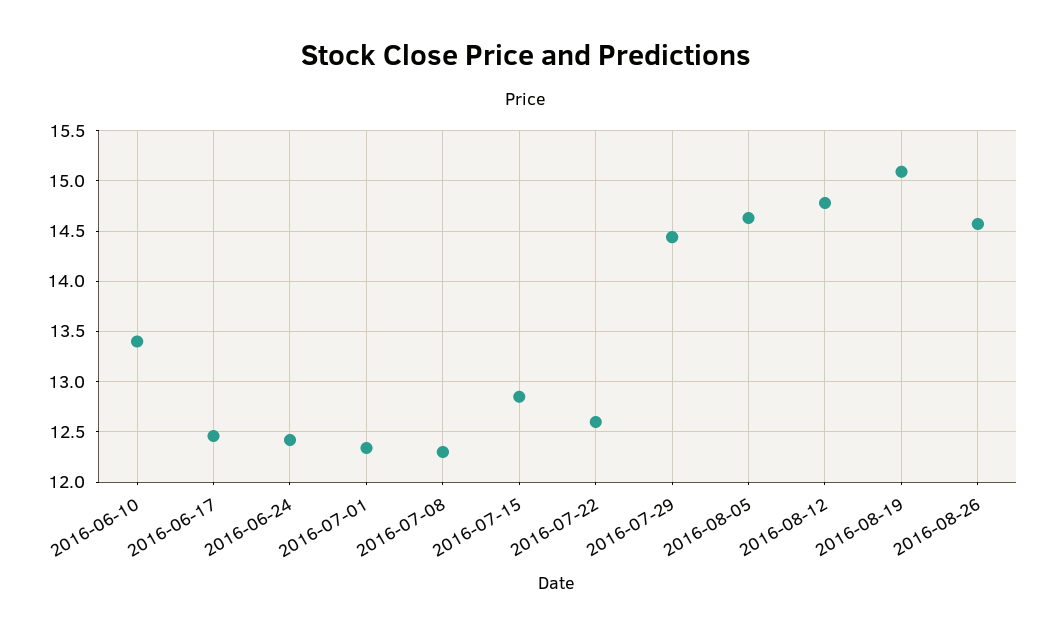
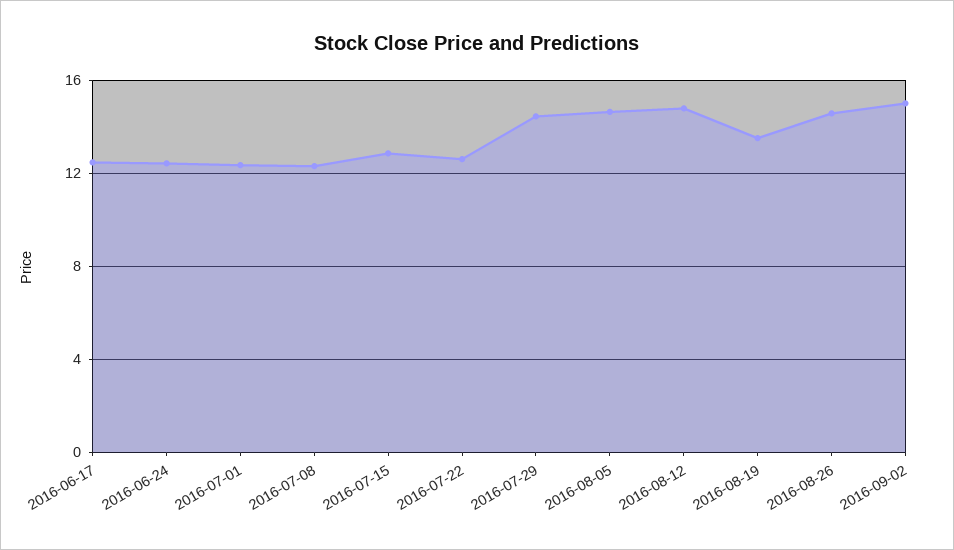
2016-06-10: 13.4 -> none
2016-08-19: 15.1 -> 13.5
2016-09-02: none -> 15

